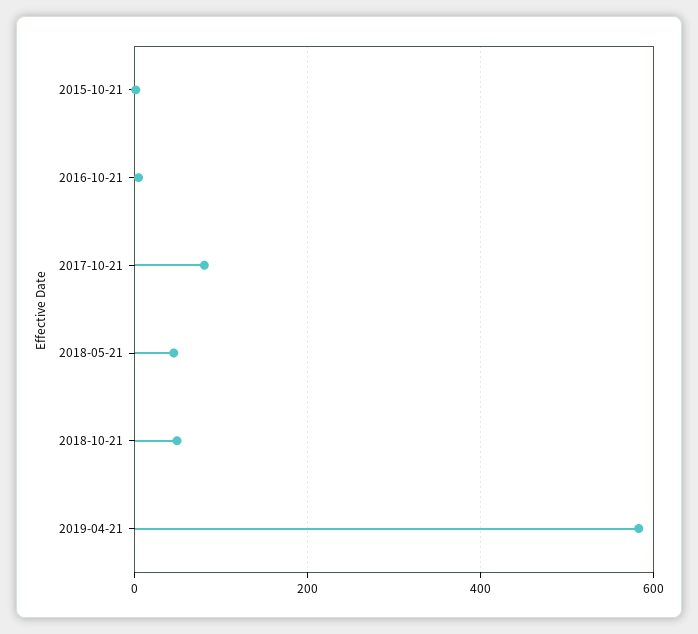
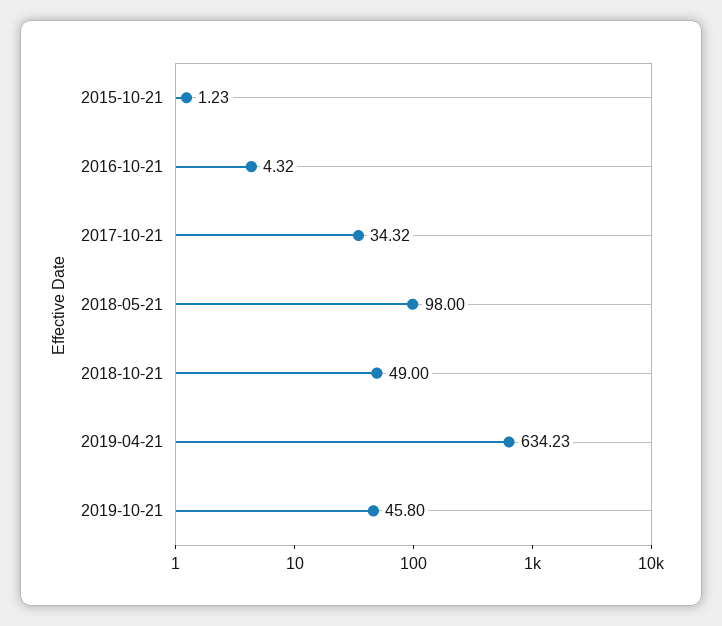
2017-10-21: 80 -> 34.32
2018-05-21: 40 -> 98
2019-04-21: 580 -> 634.23
2019-10-21: none -> 45.8

